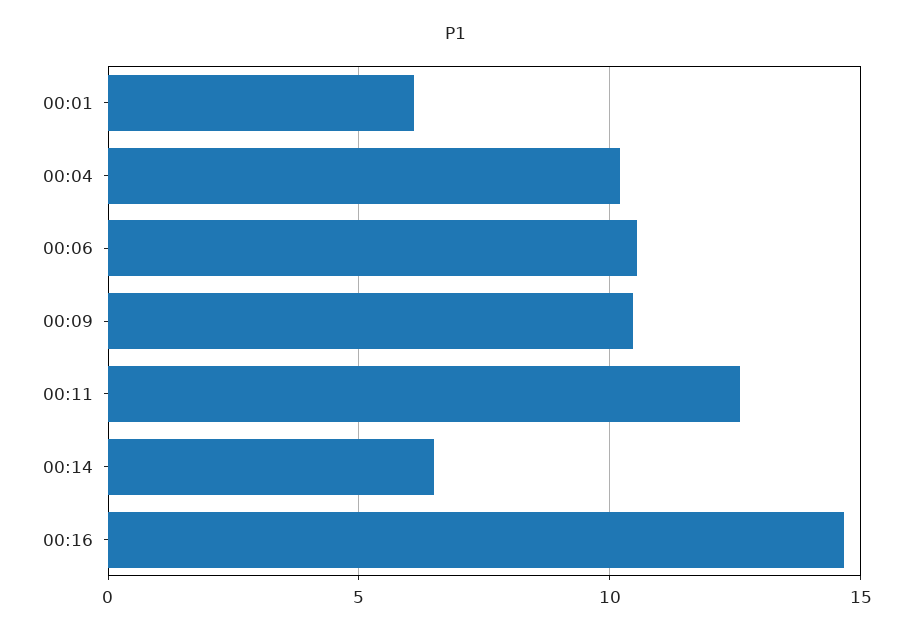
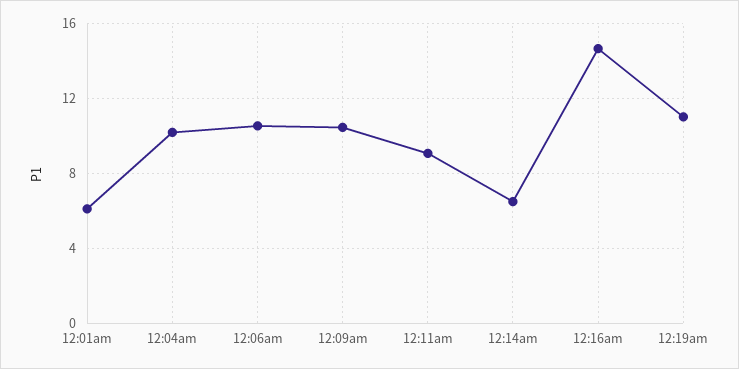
00:11: 12.5 -> 9
12:19am: none -> 11

